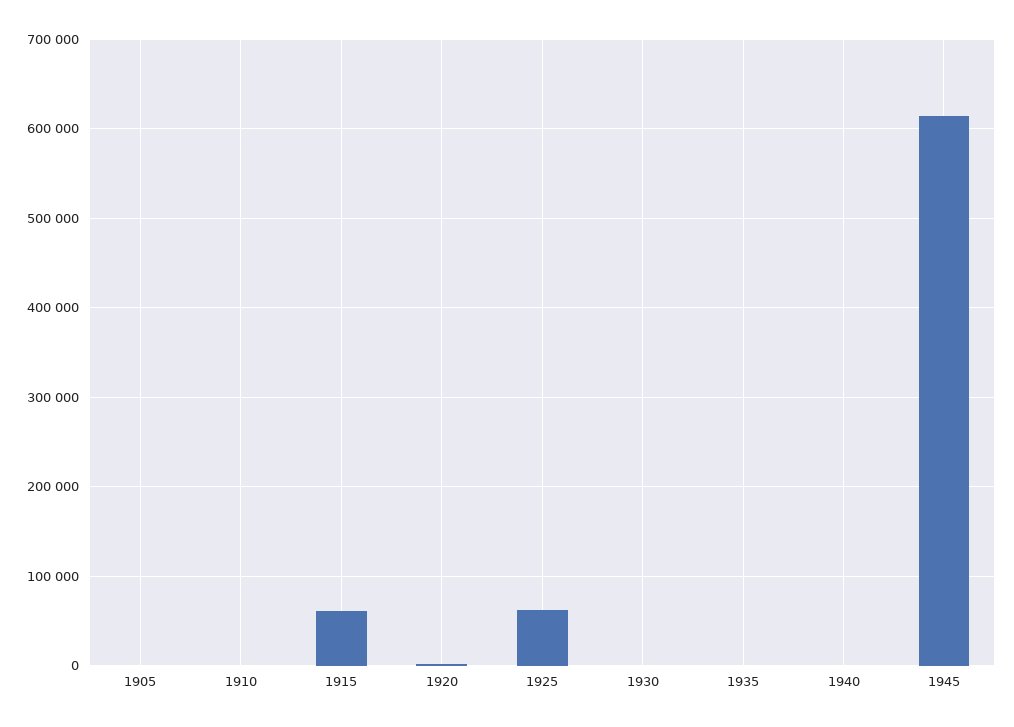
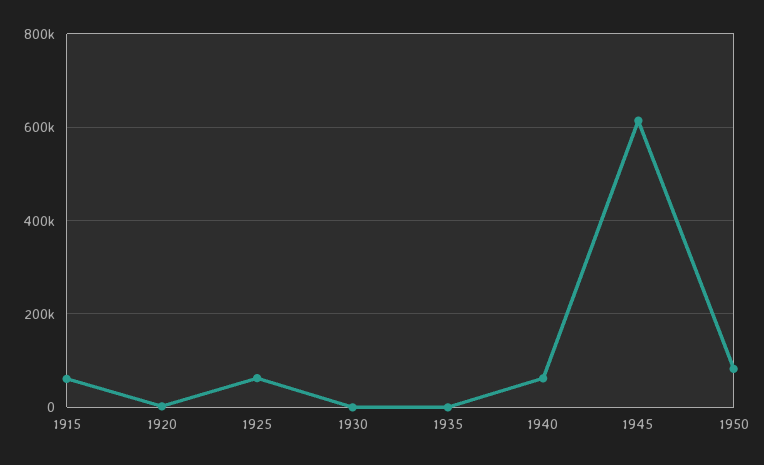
1905: 0 -> none
1910: 0 -> none
1940: 0 -> 60000
1950: none -> 80000

